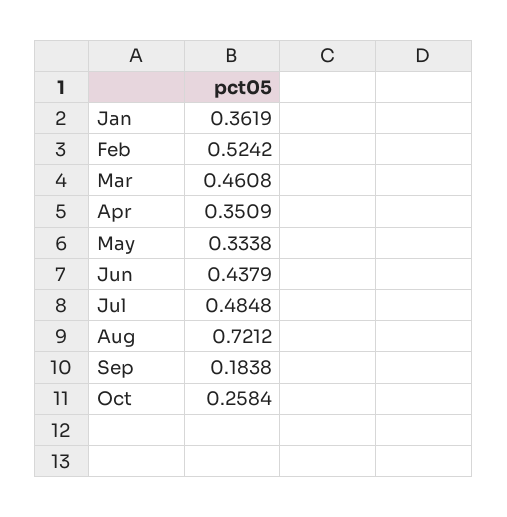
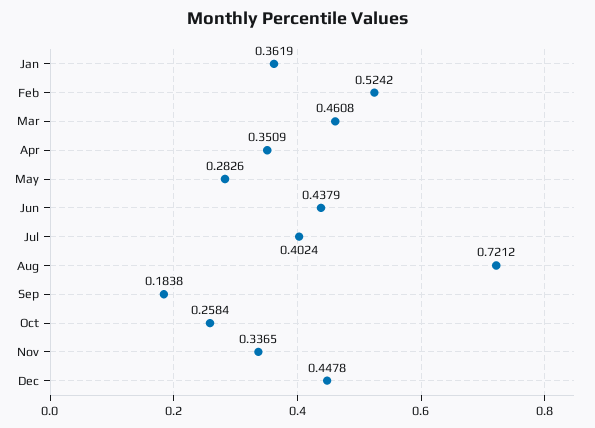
May: 0.3338 -> 0.2826
Jul: 0.4848 -> 0.4024
Nov: none -> 0.3365
Dec: none -> 0.4478

